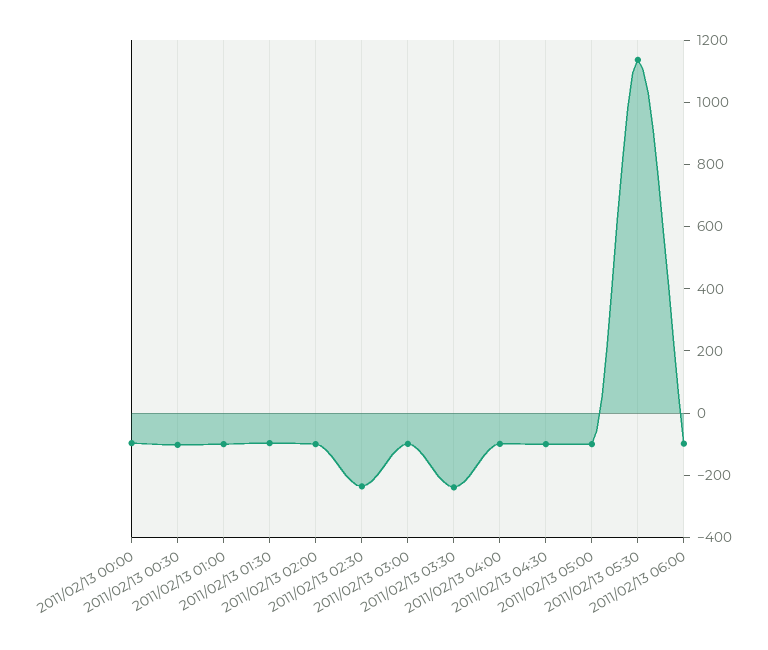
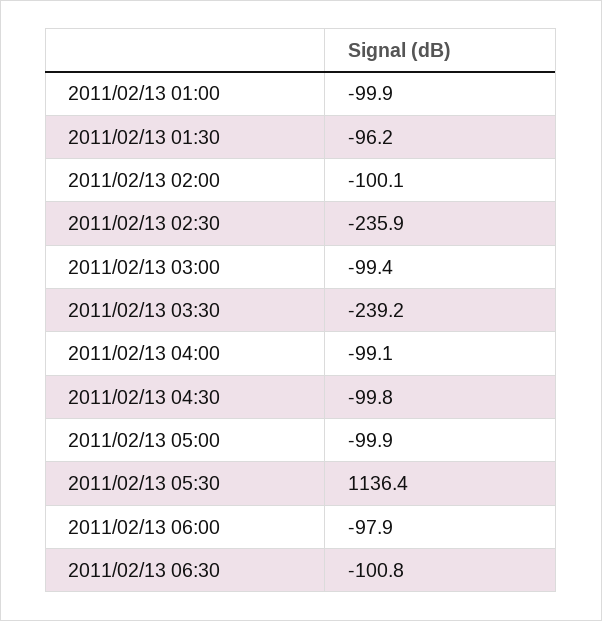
2011/02/13 00:00: -100 -> none
2011/02/13 00:30: -100 -> none
2011/02/13 06:30: none -> -100.8

